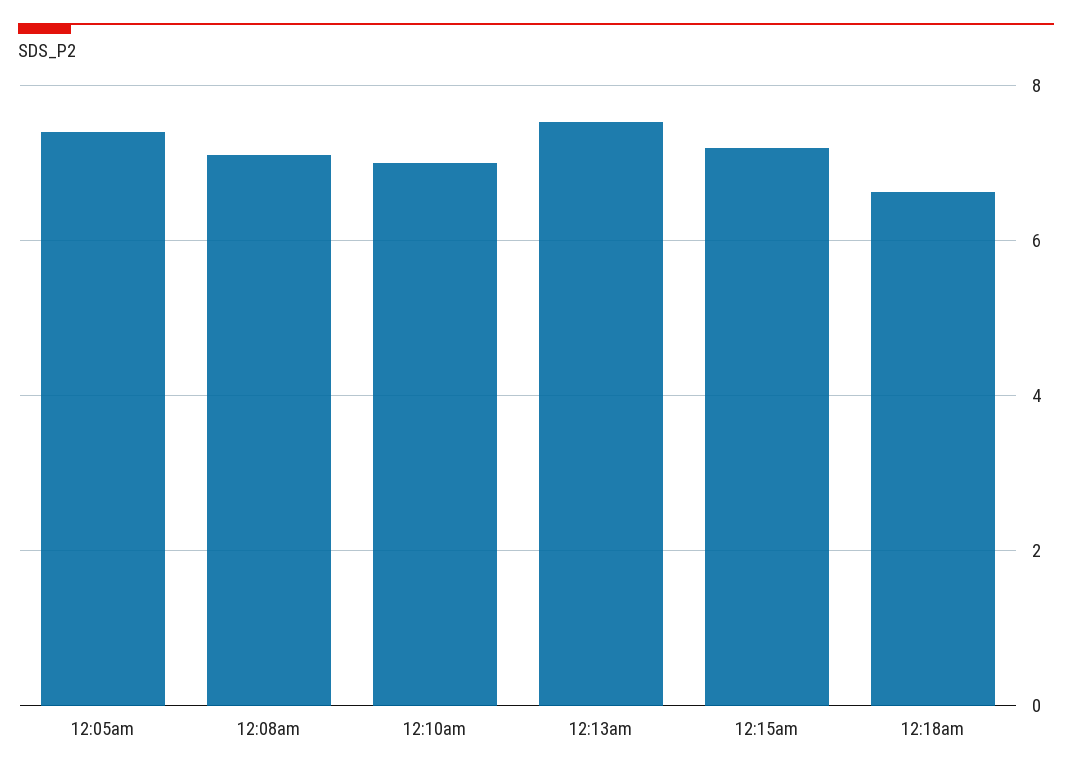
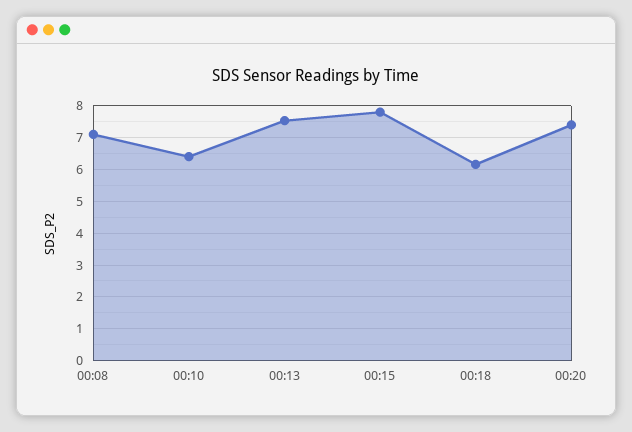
12:05am: 7.4 -> none
12:10am: 7 -> 6.4
12:15am: 7.2 -> 7.8
12:18am: 6.6 -> 6.2
00:20: none -> 7.4

